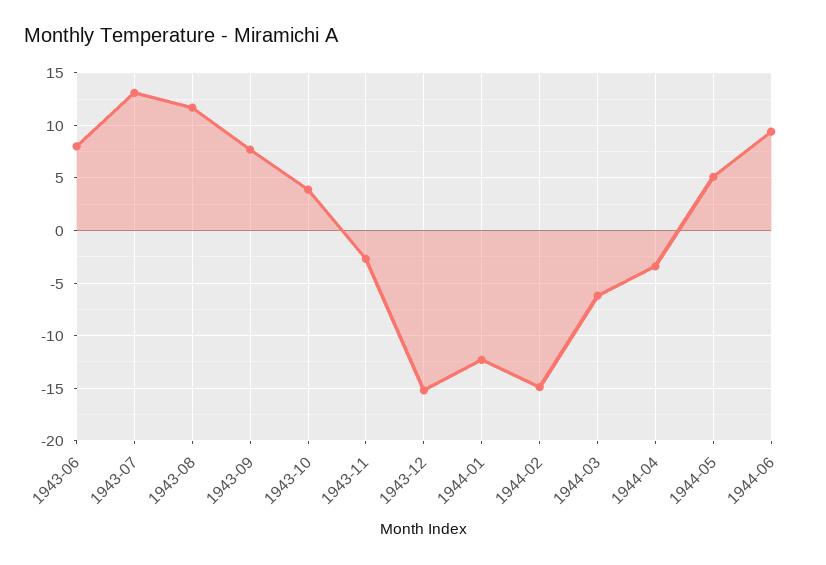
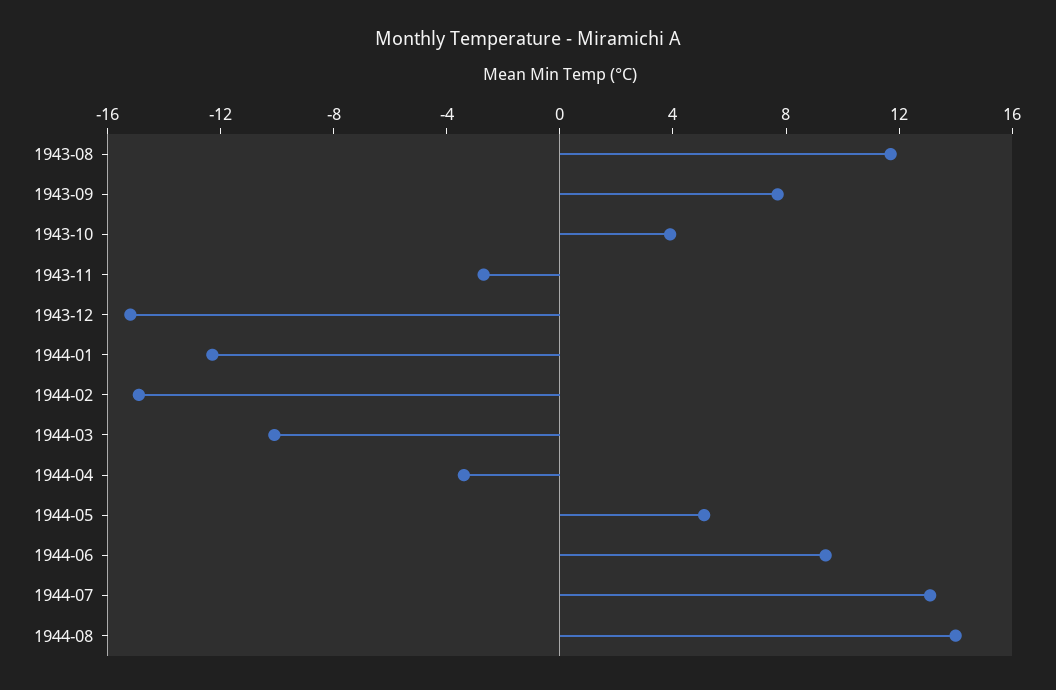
1943-06: 8 -> none
1943-07: 13 -> none
1944-03: -6 -> -10
1944-07: none -> 13
1944-08: none -> 14

